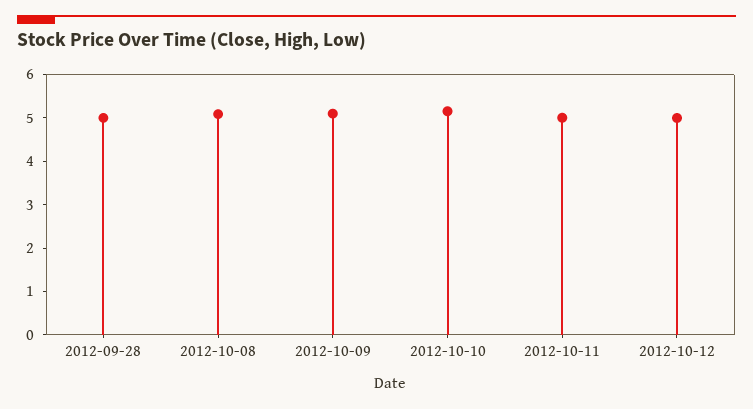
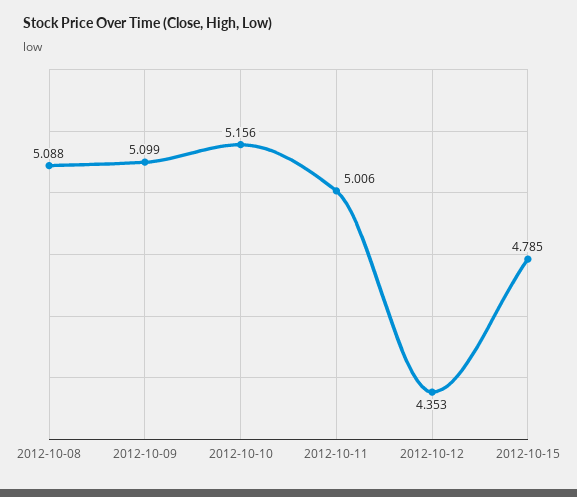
2012-09-28: 5 -> none
2012-10-12: 5 -> 4.353
2012-10-15: none -> 4.785

